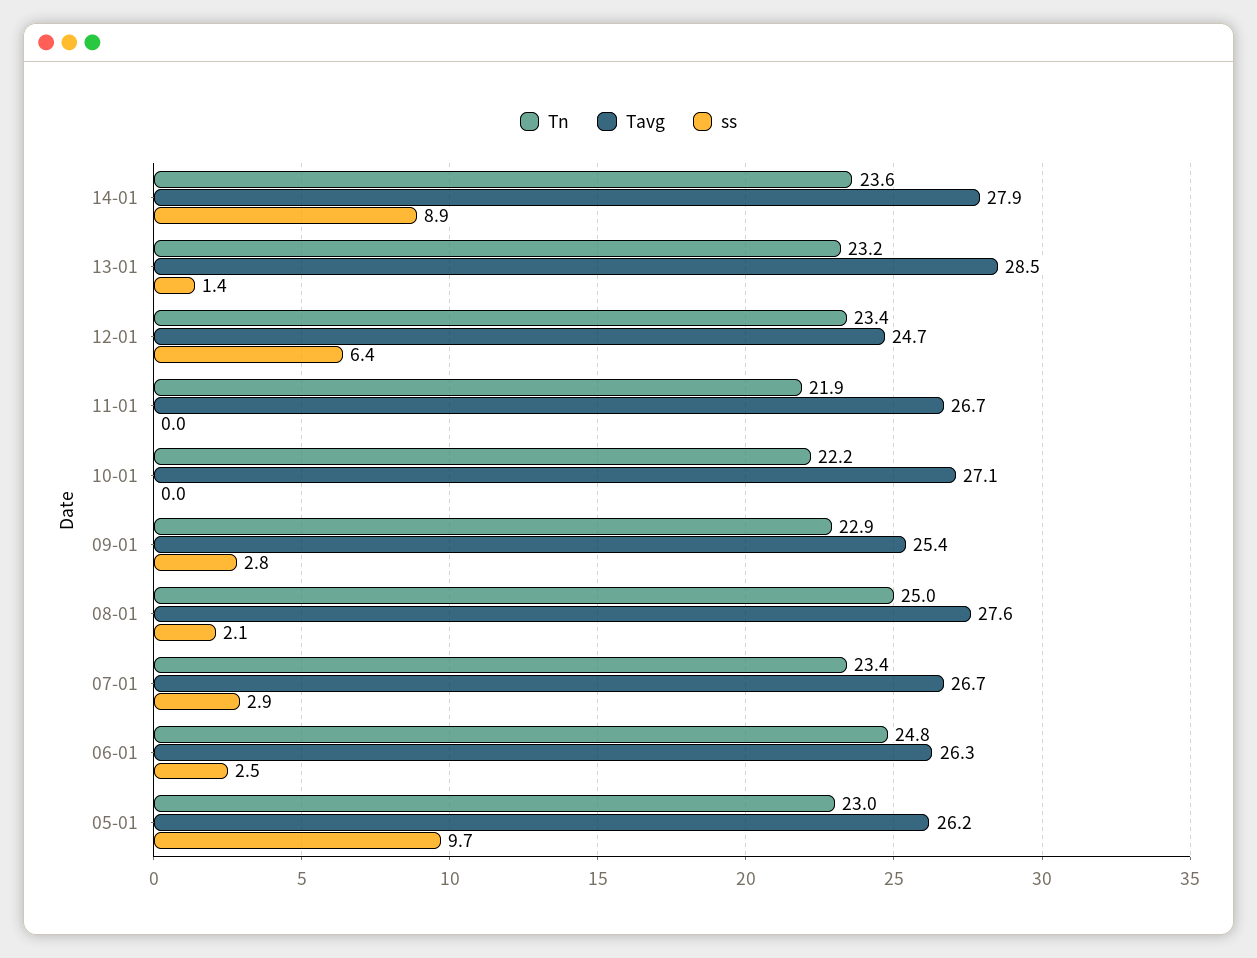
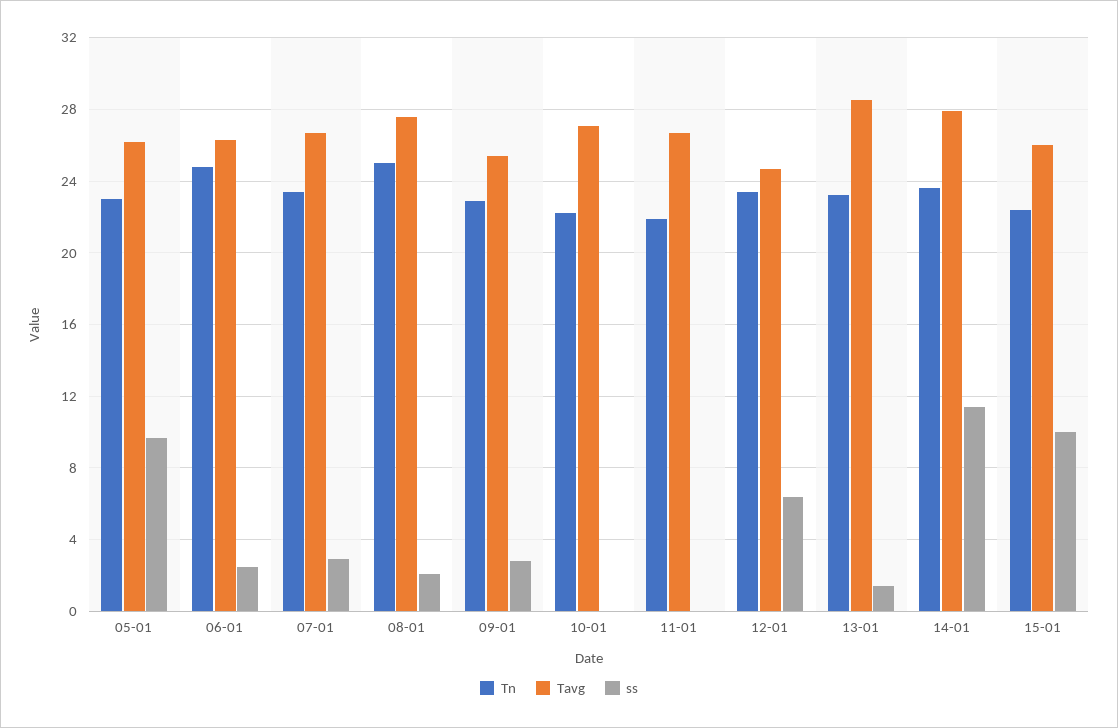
ss, 14-01: 8.9 -> 11.5
Tn, 15-01: none -> 22.5
Tavg, 15-01: none -> 26
ss, 15-01: none -> 10

